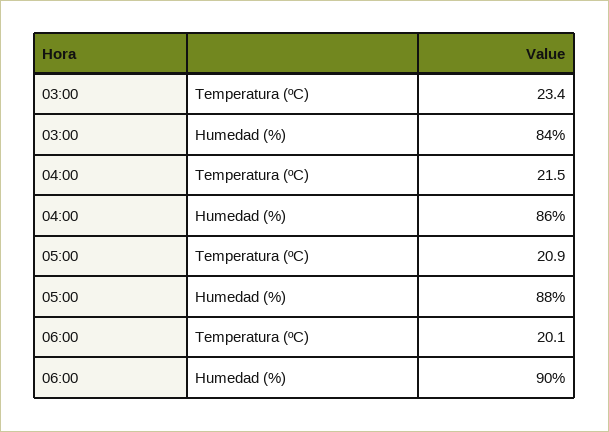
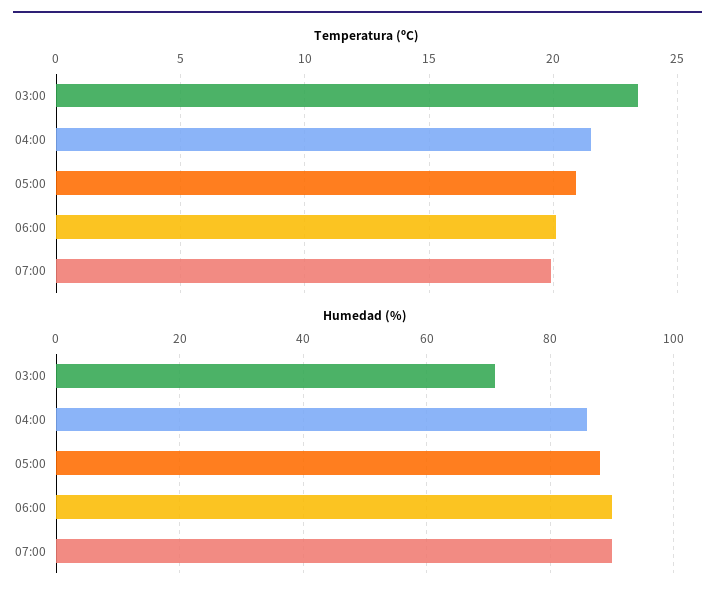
Humedad (%), 03:00: 84 -> 70
Temperatura (ºC), 07:00: none -> 20
Humedad (%), 07:00: none -> 90

